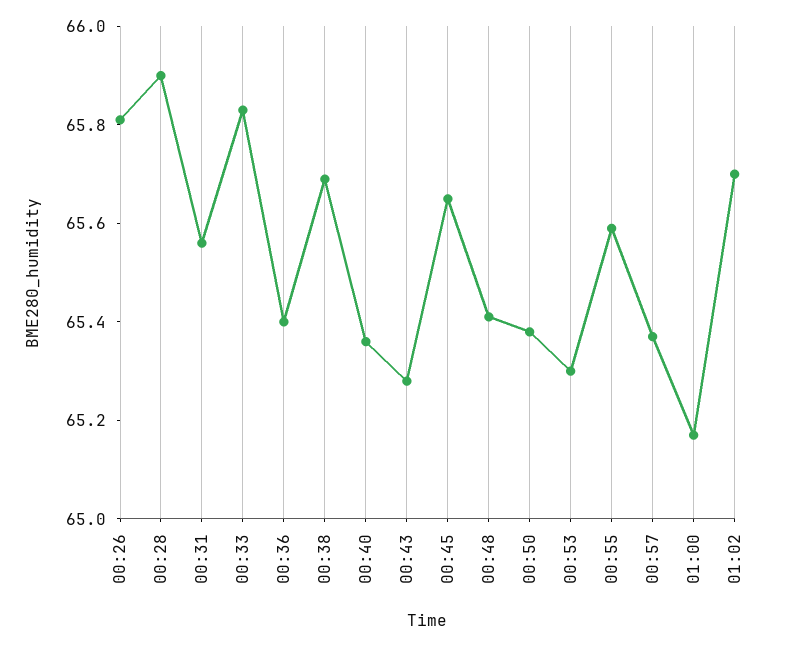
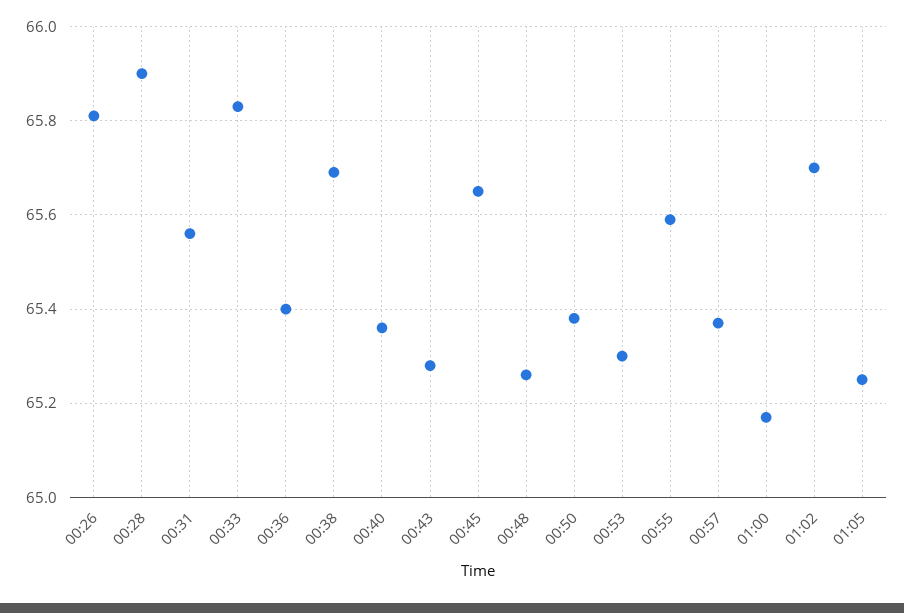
00:48: 65.4 -> 65.25
01:05: none -> 65.25

